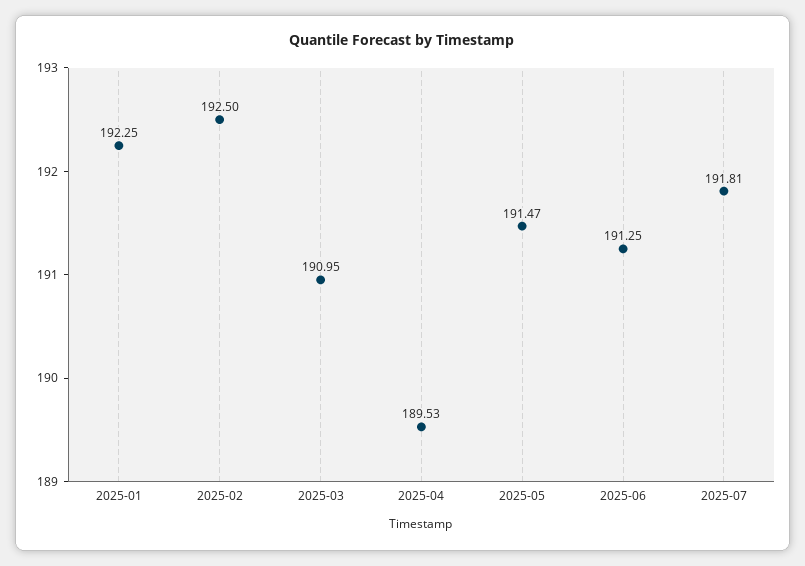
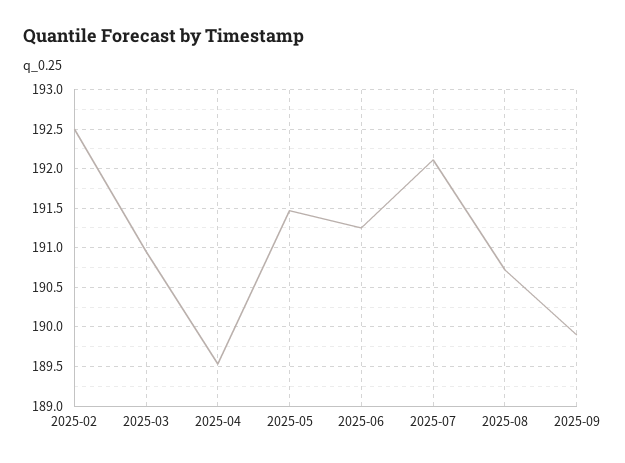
2025-01: 192.25 -> none
2025-07: 191.81 -> 192.1
2025-08: none -> 190.7
2025-09: none -> 189.9

